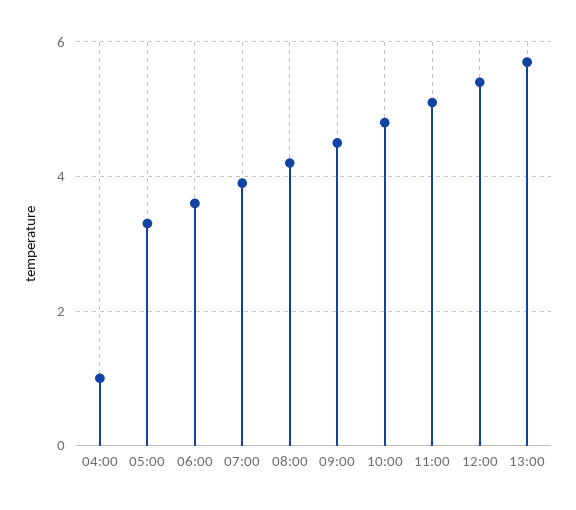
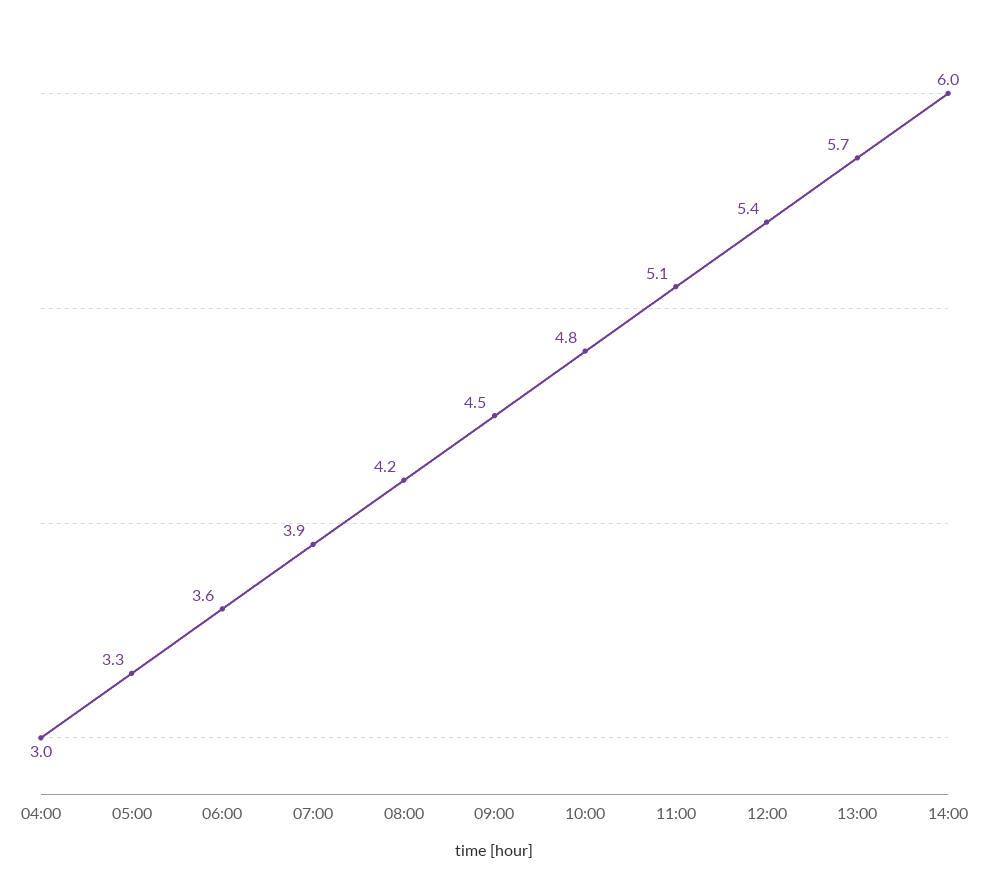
04:00: 1 -> 3
14:00: none -> 6

